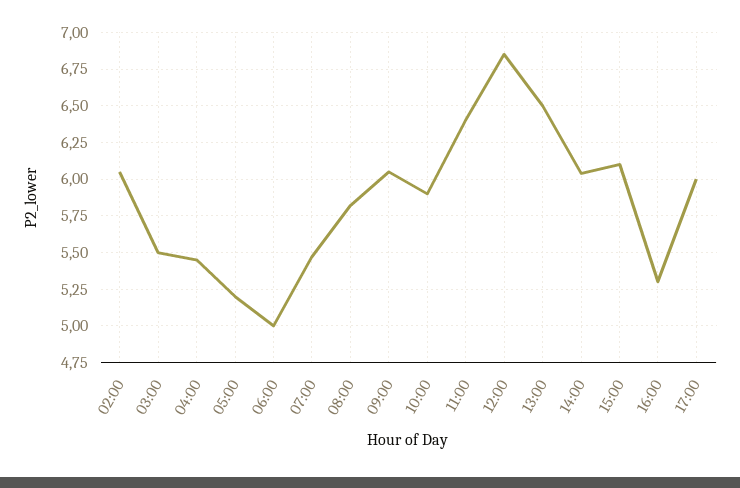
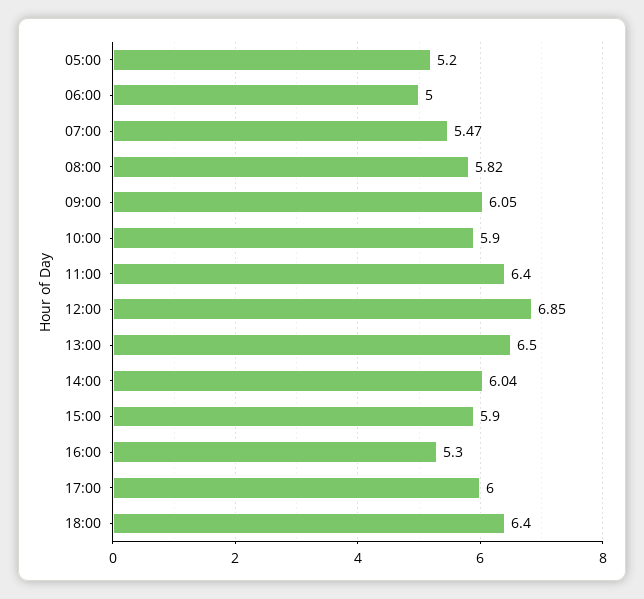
02:00: 6.05 -> none
03:00: 5.5 -> none
04:00: 5.45 -> none
15:00: 6.1 -> 5.9
18:00: none -> 6.4

